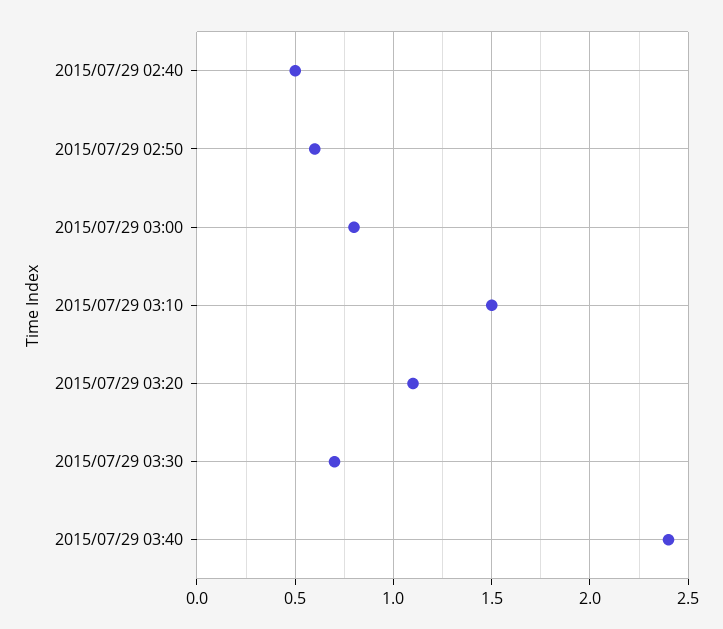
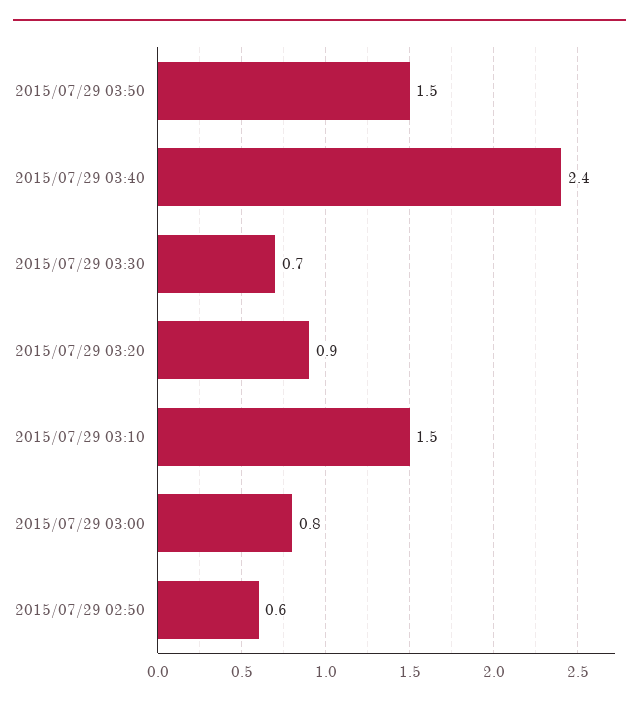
2015/07/29 02:40: 0.5 -> none
2015/07/29 03:20: 1.1 -> 0.9
2015/07/29 03:50: none -> 1.5

